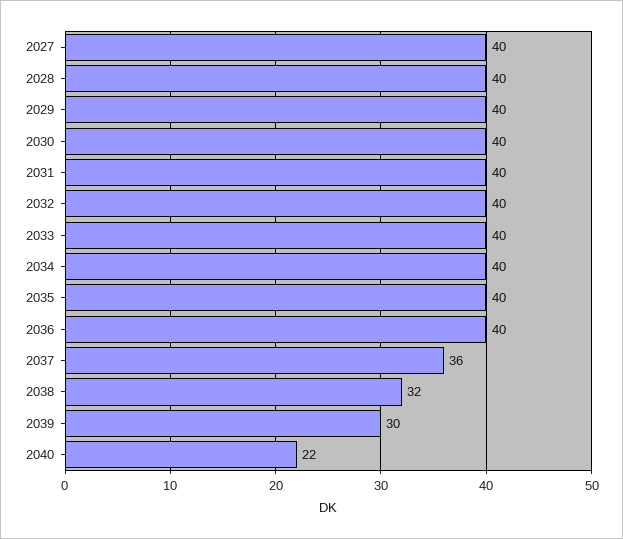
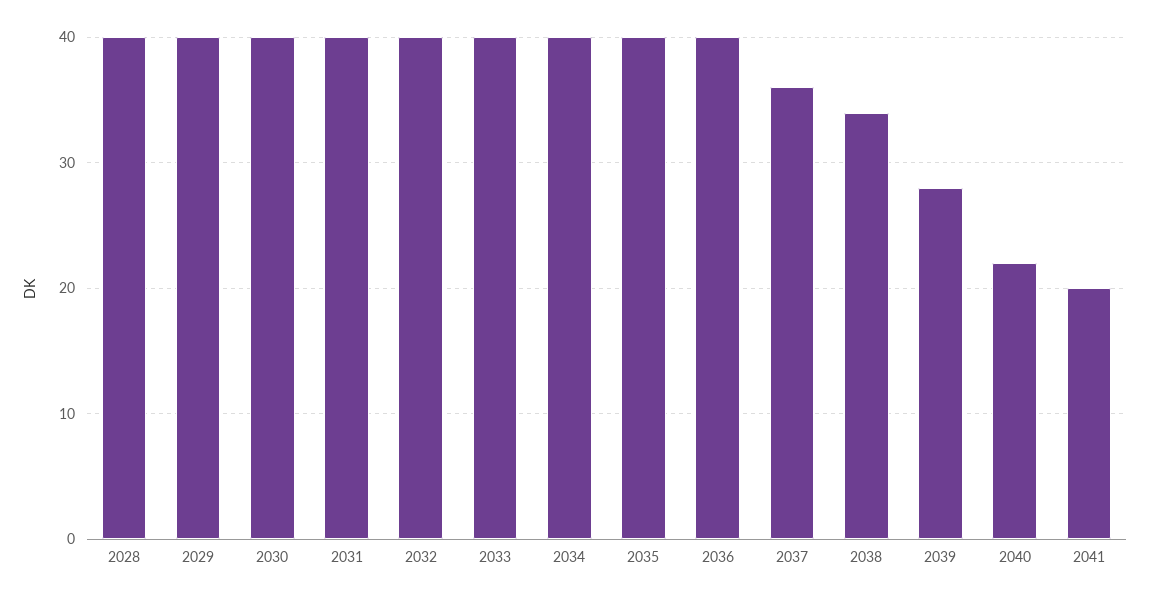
2027: 40 -> none
2038: 32 -> 34
2039: 30 -> 28
2041: none -> 20

